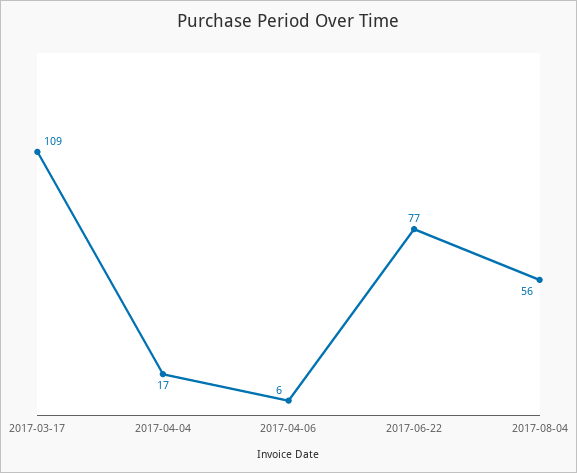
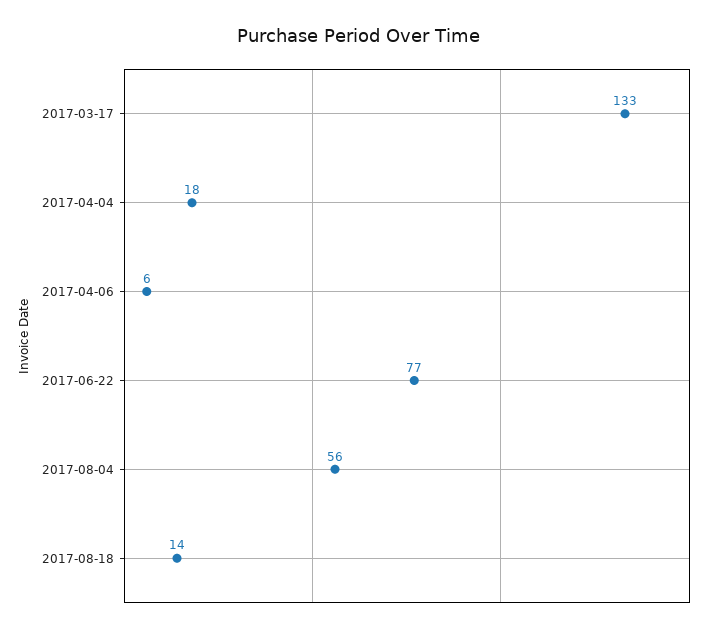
2017-03-17: 109 -> 133
2017-04-04: 17 -> 18
2017-08-18: none -> 14

